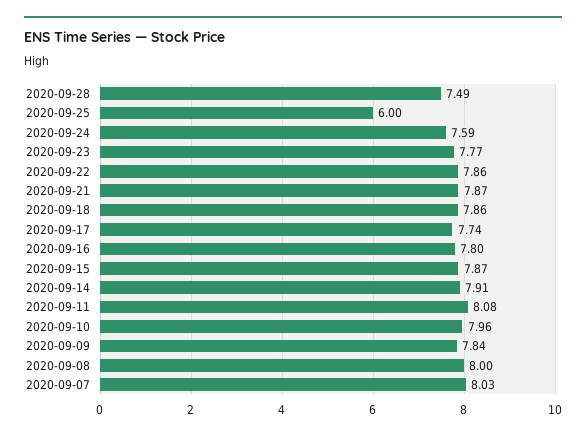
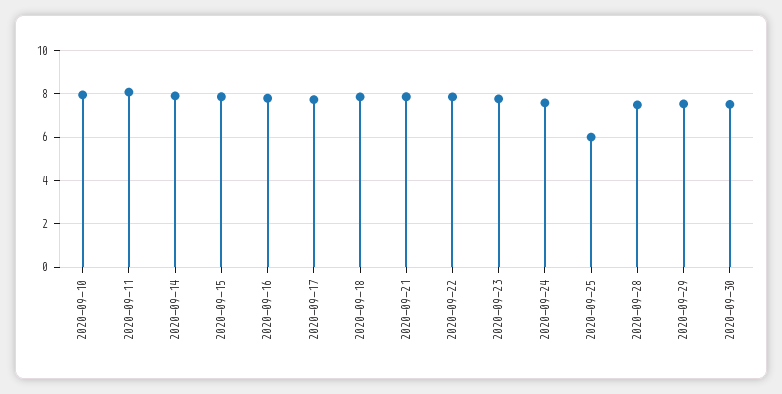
2020-09-09: 7.84 -> none
2020-09-08: 8 -> none
2020-09-07: 8.03 -> none
2020-09-29: none -> 7.5
2020-09-30: none -> 7.5

